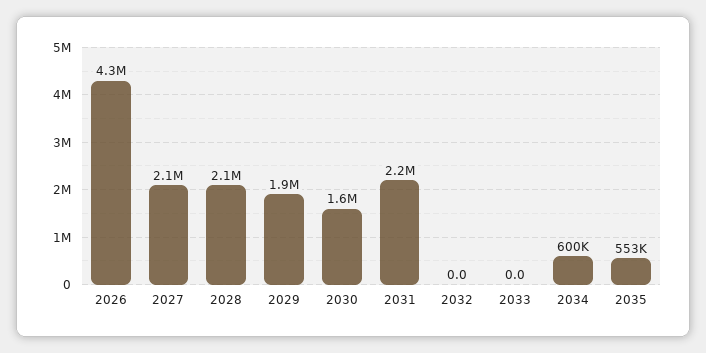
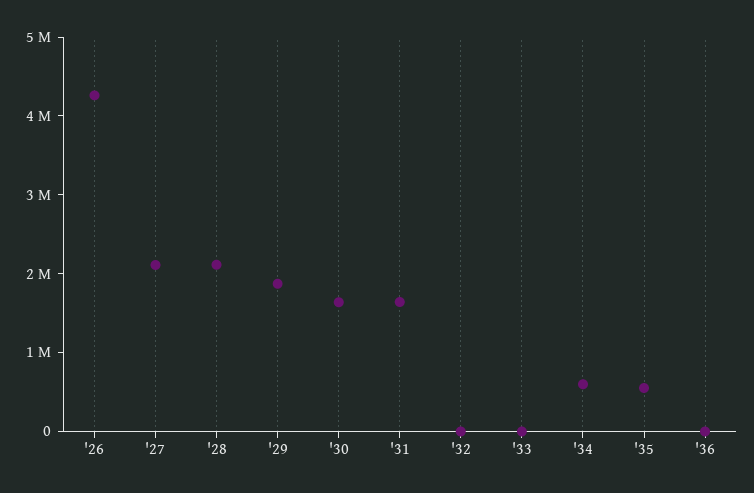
2031: 2200000 -> 1600000
'36: none -> 0

